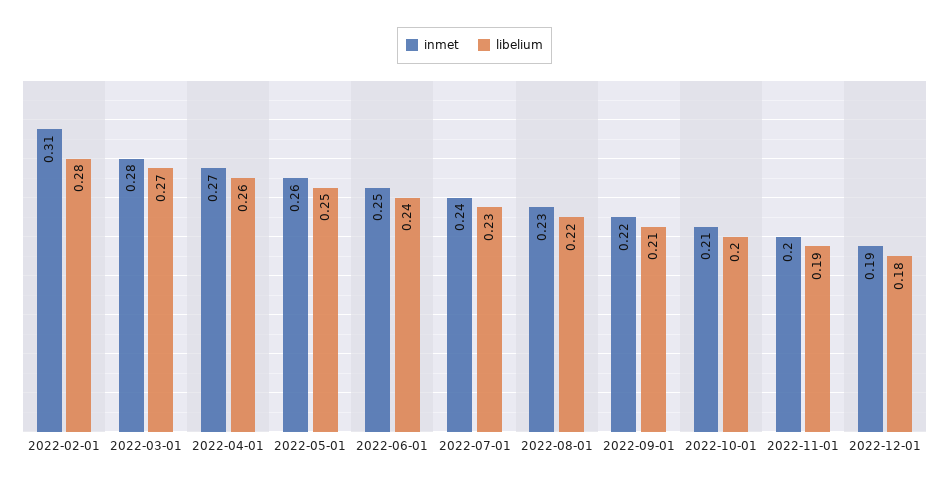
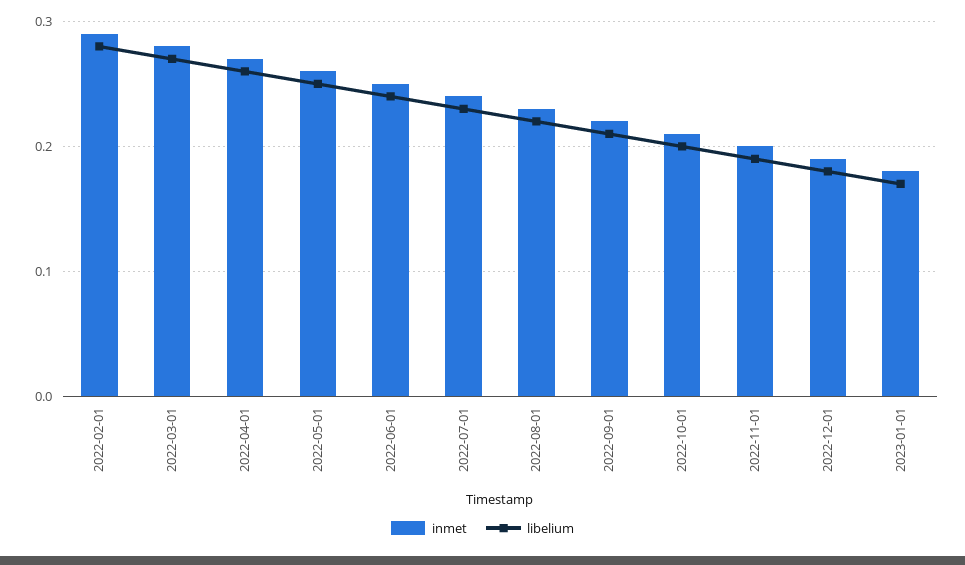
inmet, 2022-02-01: 0.31 -> 0.29
inmet, 2023-01-01: none -> 0.18
libelium, 2023-01-01: none -> 0.17

